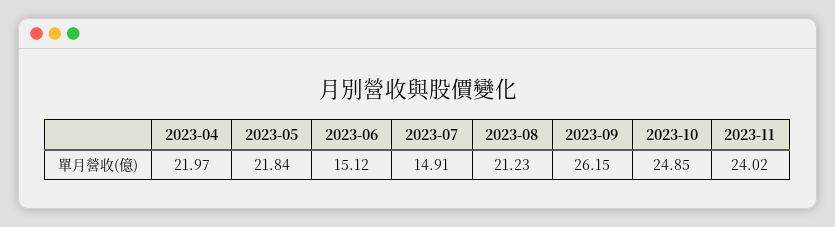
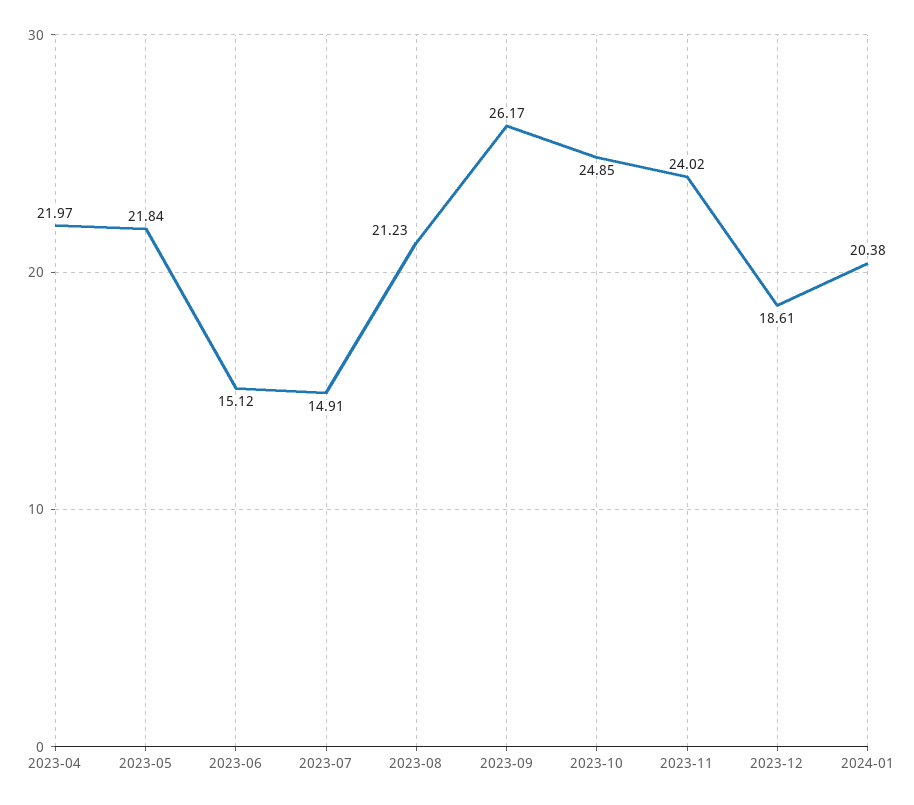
2023-09: 26.15 -> 26.17
2023-12: none -> 18.61
2024-01: none -> 20.38

